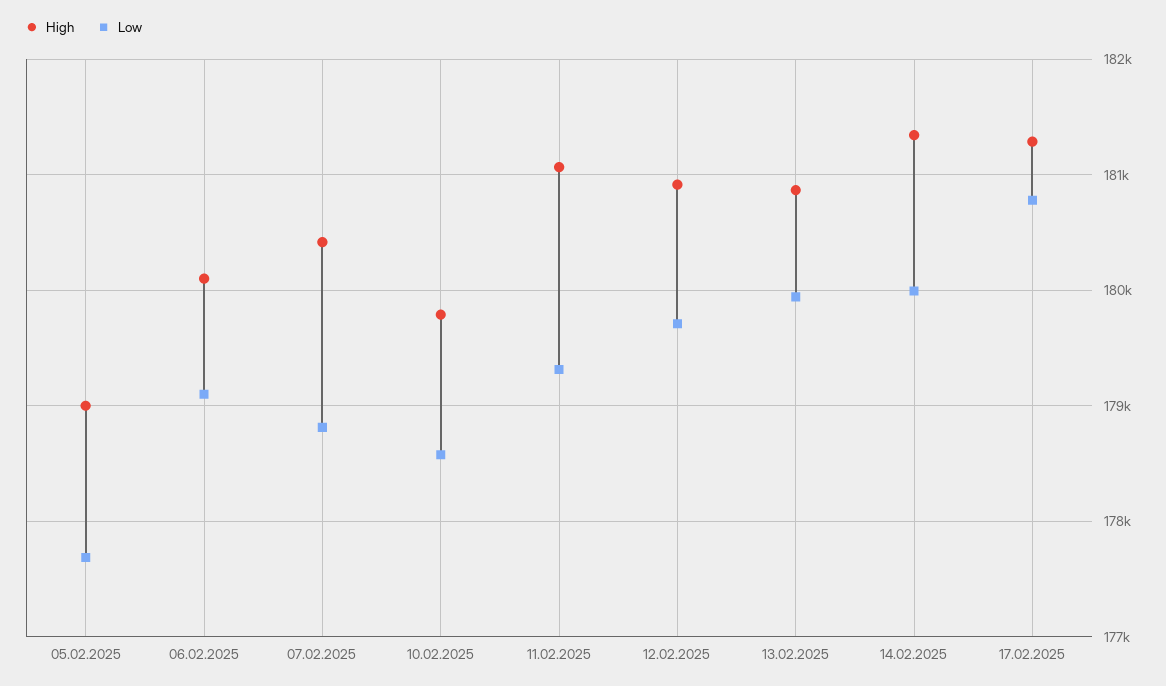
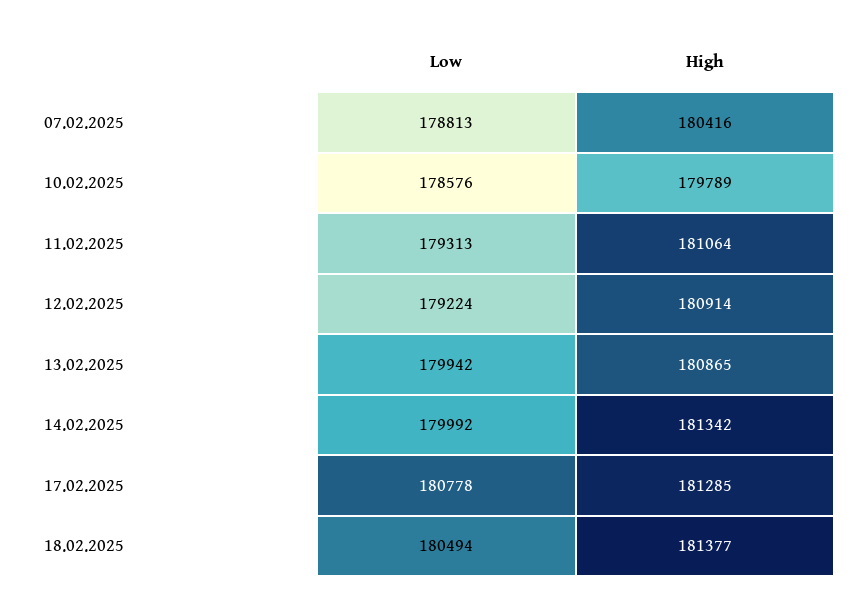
High, 05.02.2025: 179000 -> none
Low, 05.02.2025: 177700 -> none
High, 06.02.2025: 180100 -> none
Low, 06.02.2025: 179100 -> none
Low, 12.02.2025: 179700 -> 179224
Low, 18.02.2025: none -> 180494
High, 18.02.2025: none -> 181377

